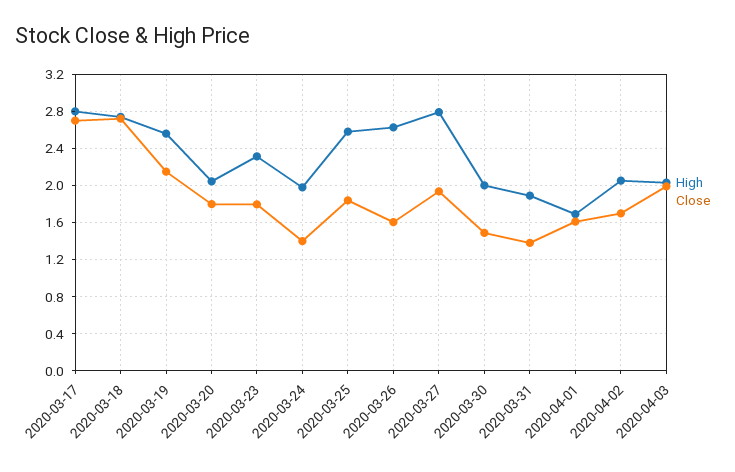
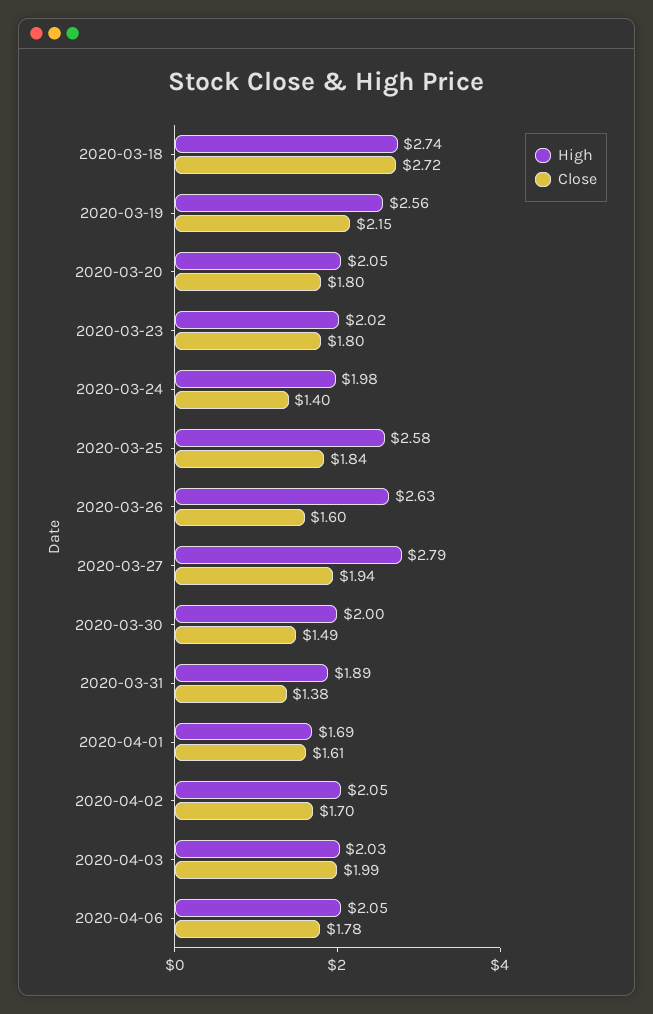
High, 2020-03-17: 2.8 -> none
Close, 2020-03-17: 2.7 -> none
High, 2020-03-23: 2.3 -> 2.02
High, 2020-04-06: none -> 2.05
Close, 2020-04-06: none -> 1.78

